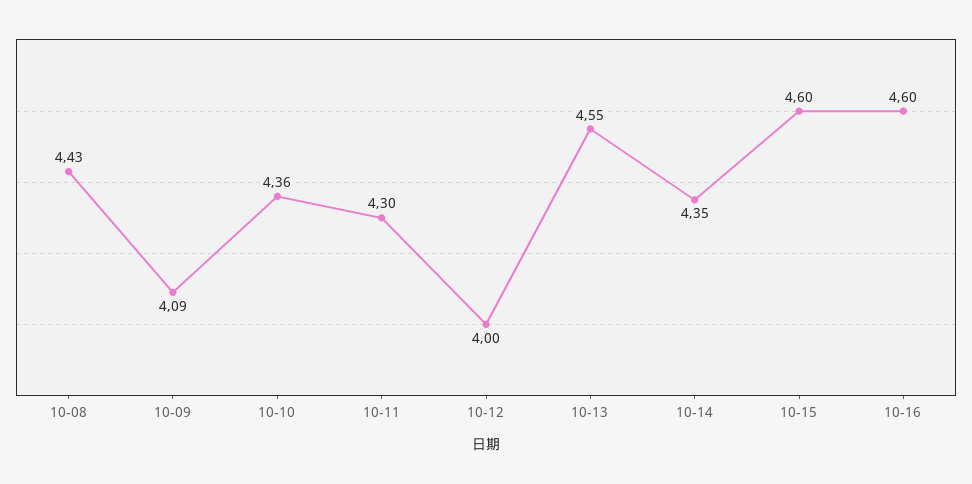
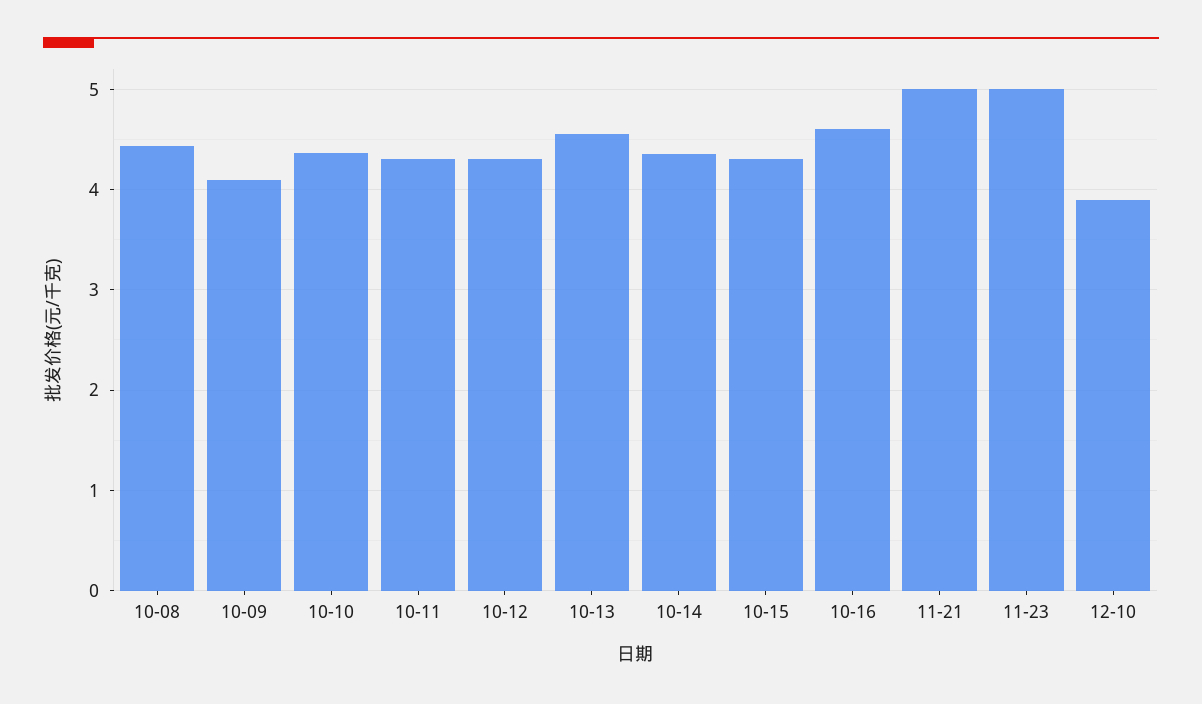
10-12: 4 -> 4.3
10-15: 4.6 -> 4.3
11-21: none -> 5
11-23: none -> 5
12-10: none -> 3.9

